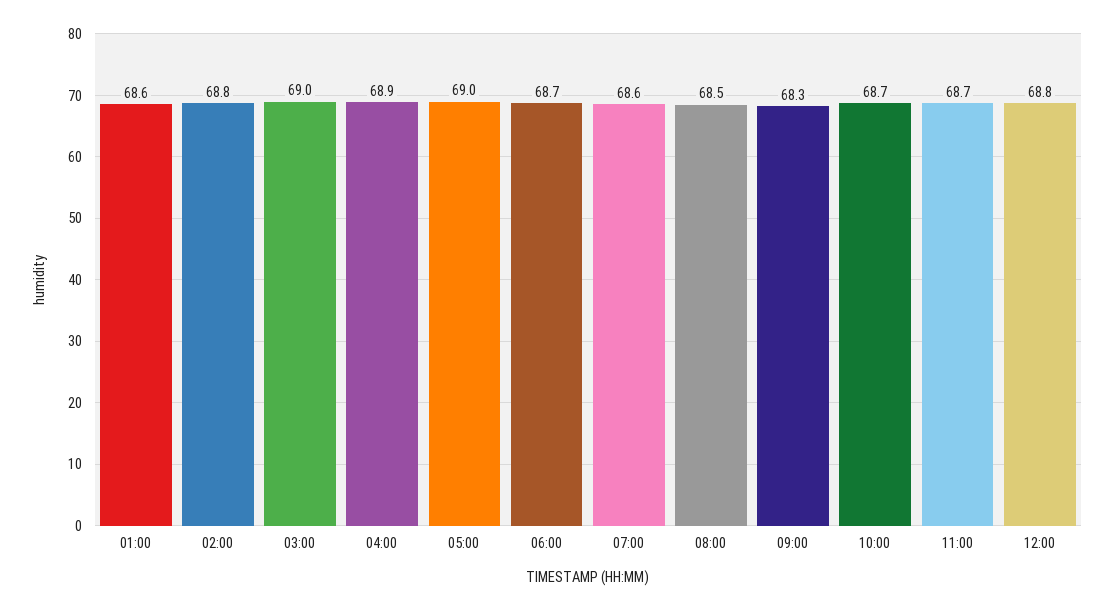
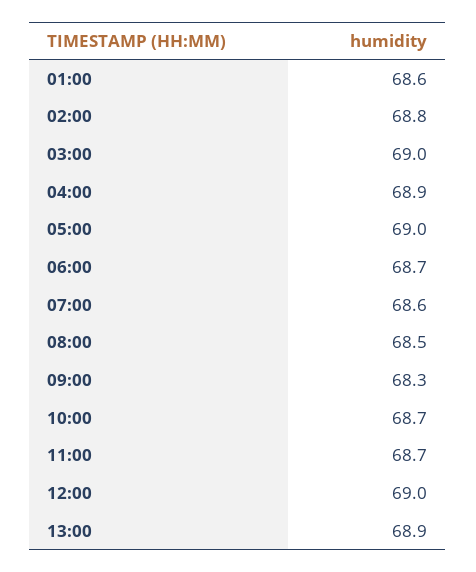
12:00: 68.8 -> 69
13:00: none -> 68.9

